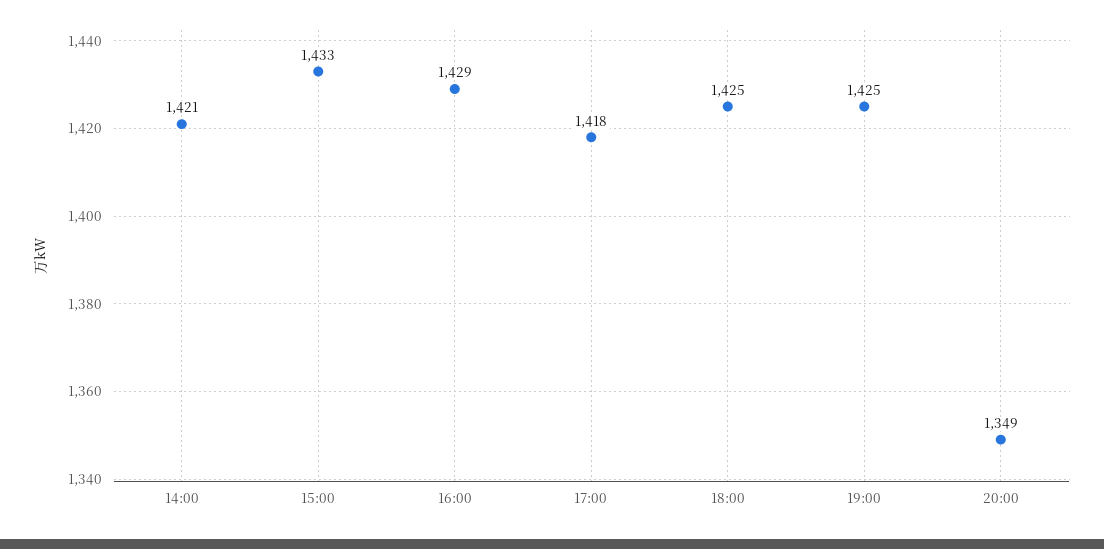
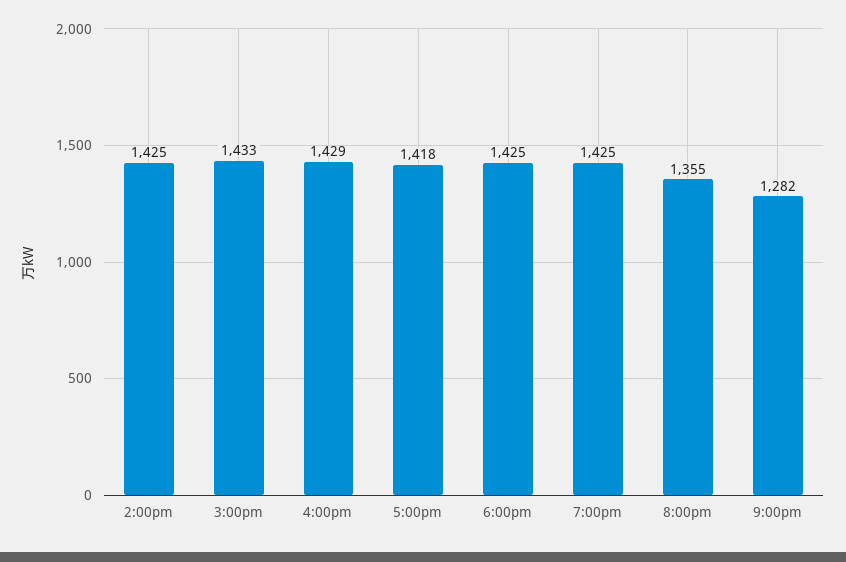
14:00: 1421 -> 1425
20:00: 1349 -> 1355
9:00pm: none -> 1282

